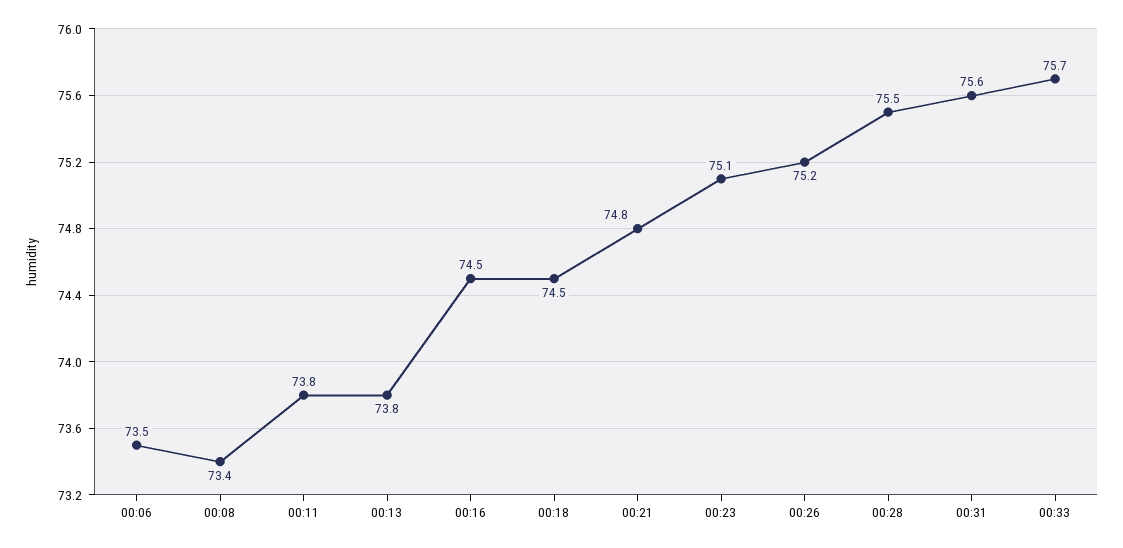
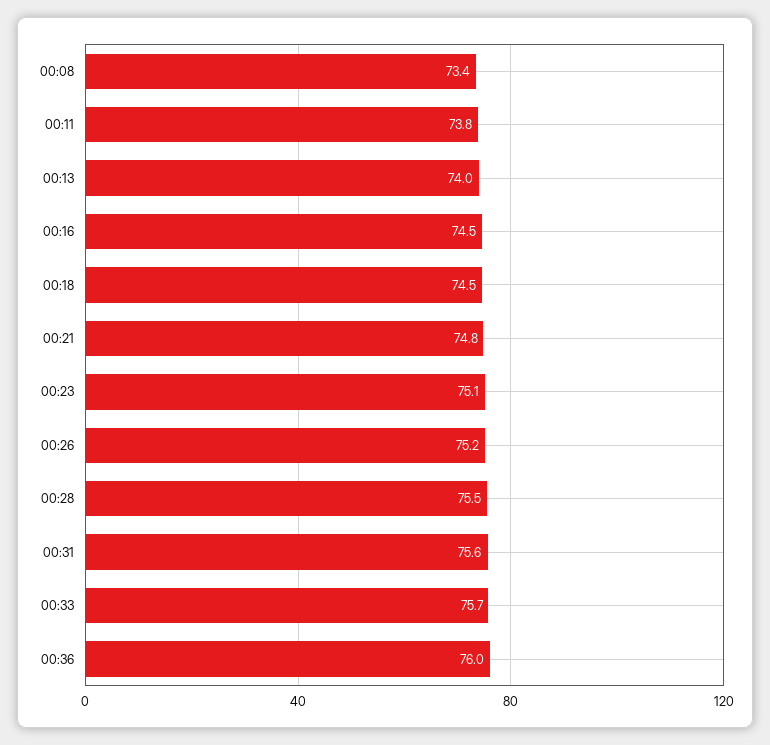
00:06: 73.5 -> none
00:13: 73.8 -> 74
00:36: none -> 76

